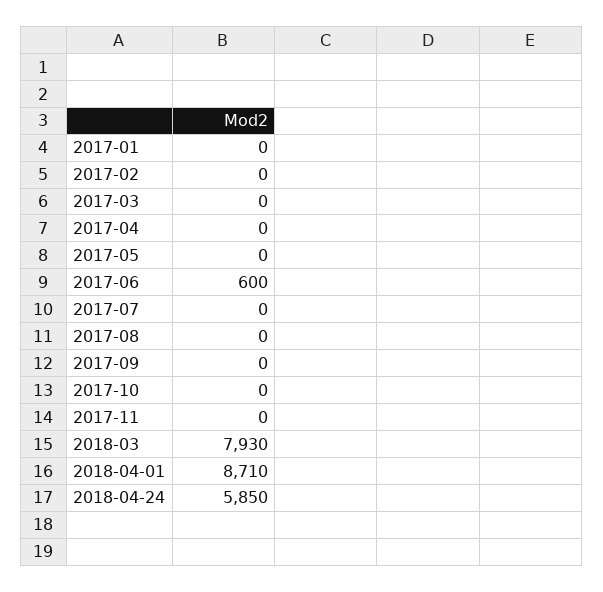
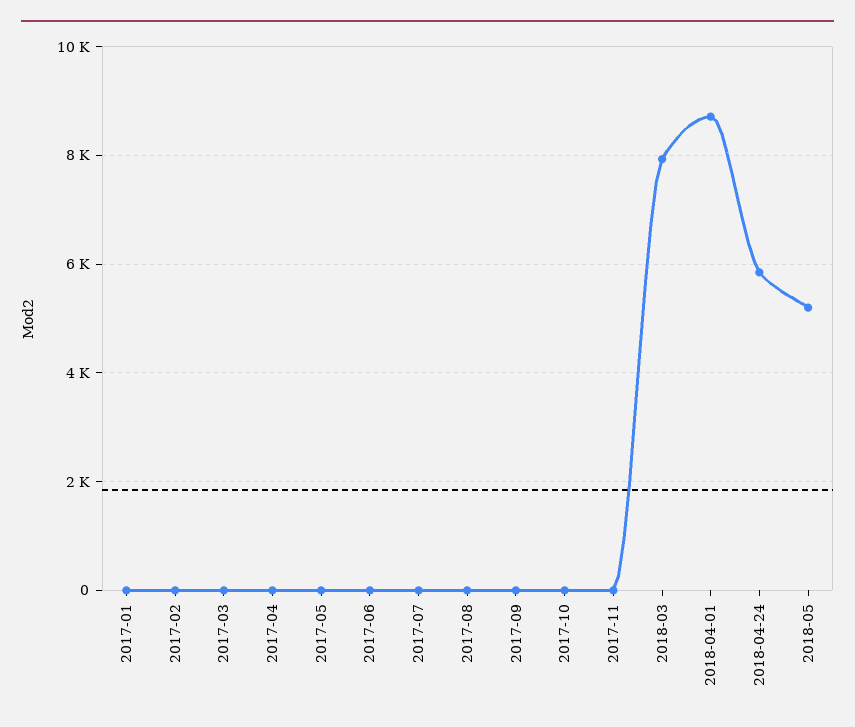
2017-06: 600 -> 0
2018-05: none -> 5200

